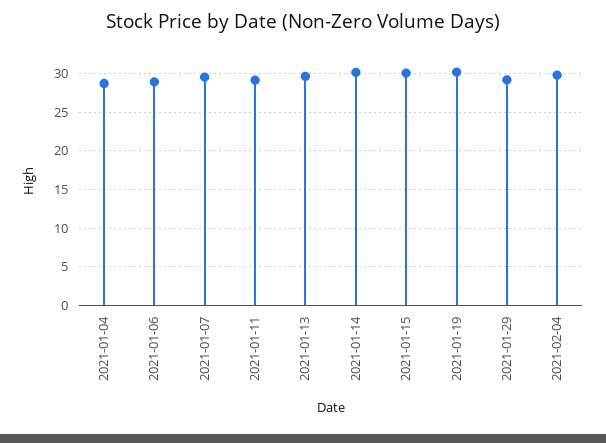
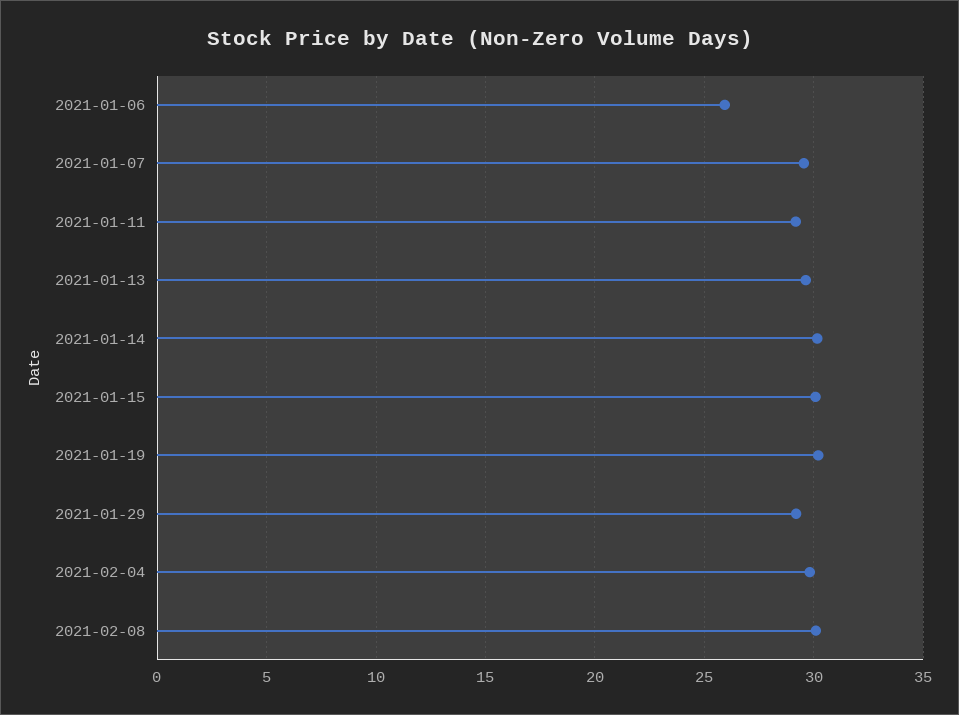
2021-01-04: 29 -> none
2021-01-06: 29 -> 26
2021-02-08: none -> 30

